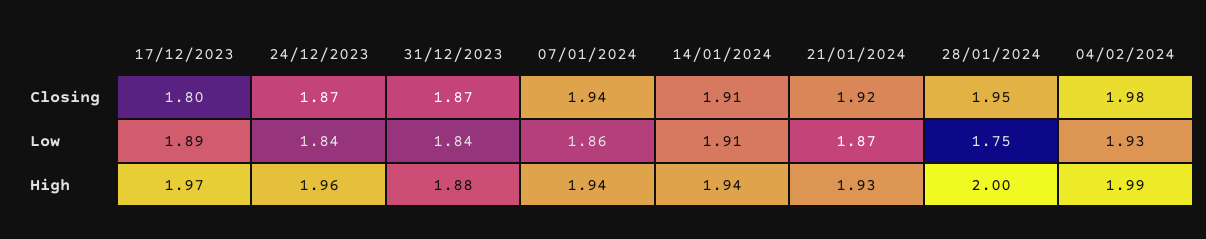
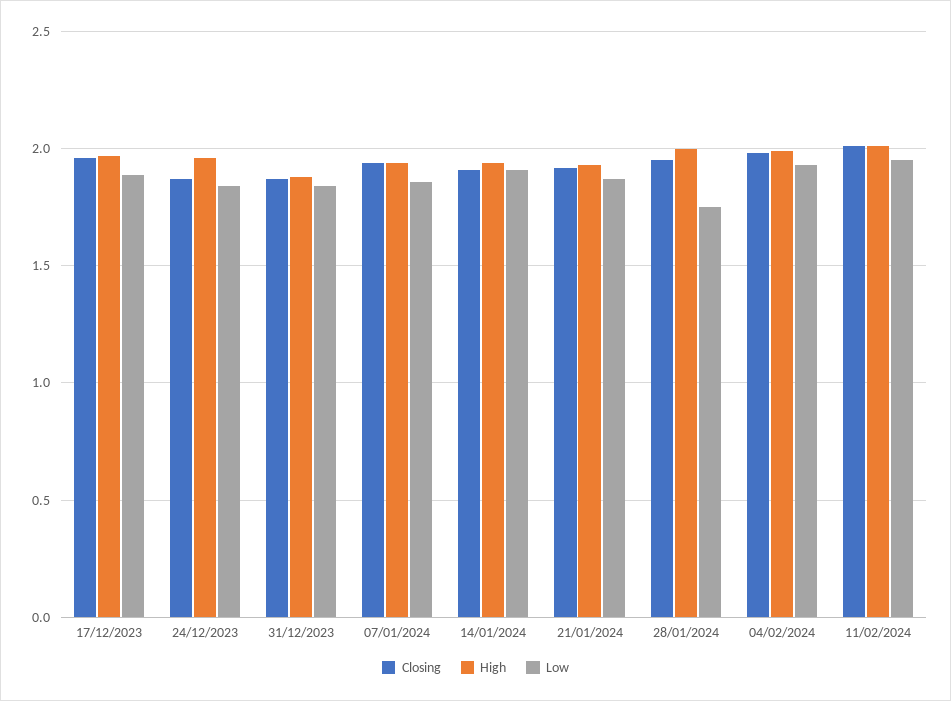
Closing, 17/12/2023: 1.8 -> 1.95
Closing, 11/02/2024: none -> 2
High, 11/02/2024: none -> 2
Low, 11/02/2024: none -> 1.95

